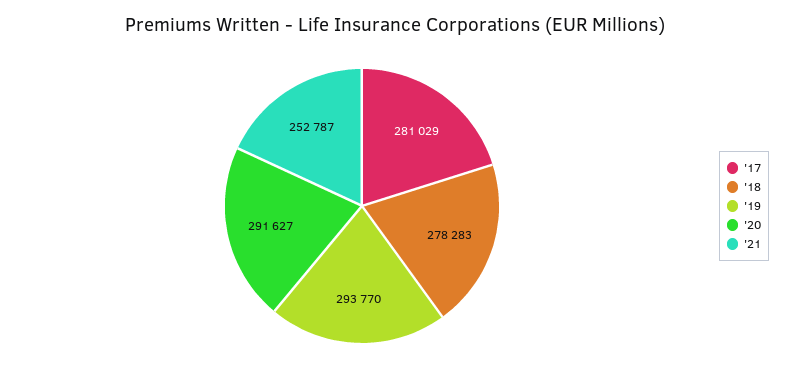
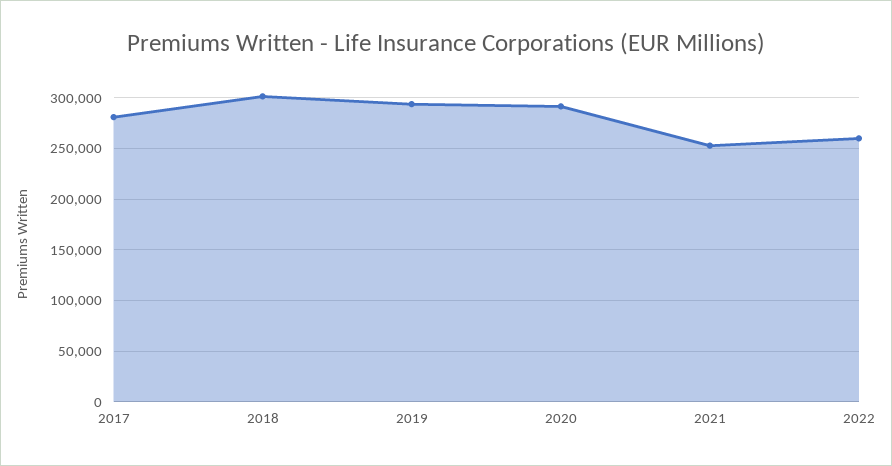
'18: 278283 -> 300000
2022: none -> 260000

